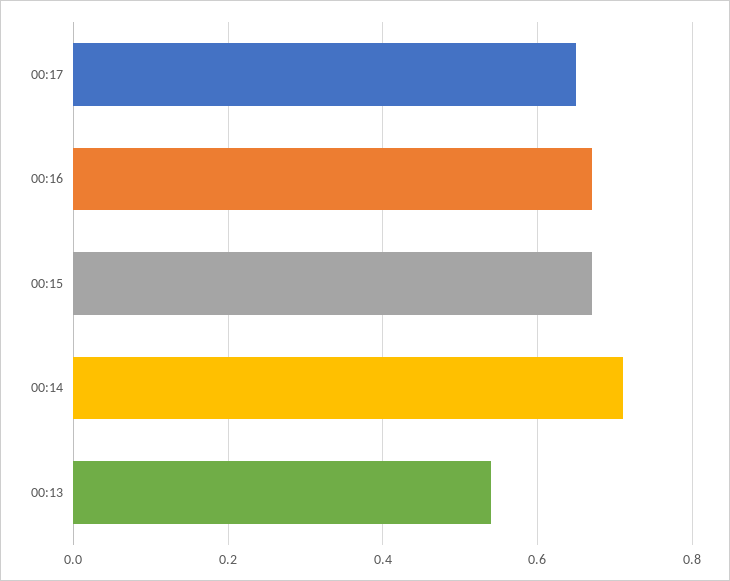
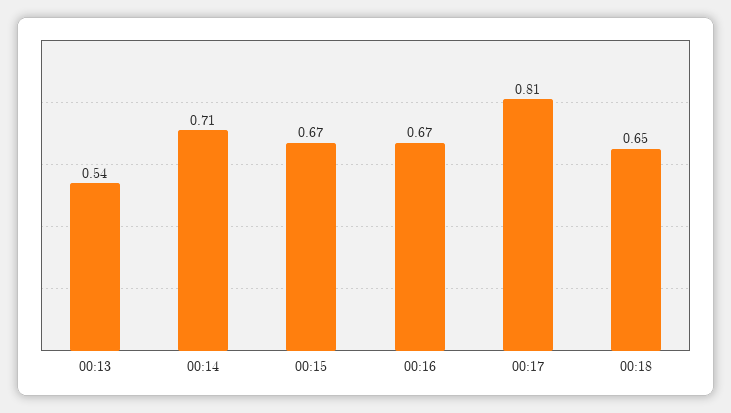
00:17: 0.65 -> 0.81
00:18: none -> 0.65

